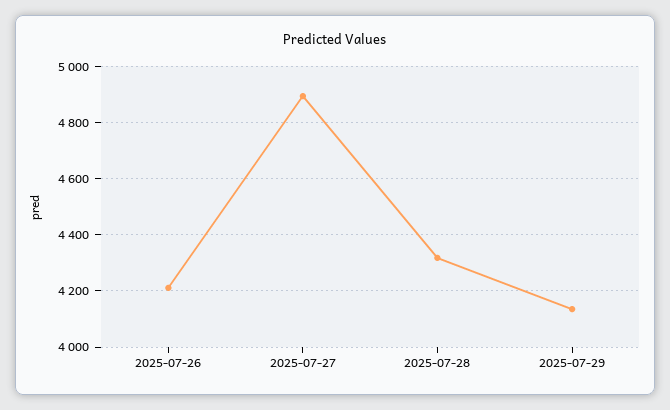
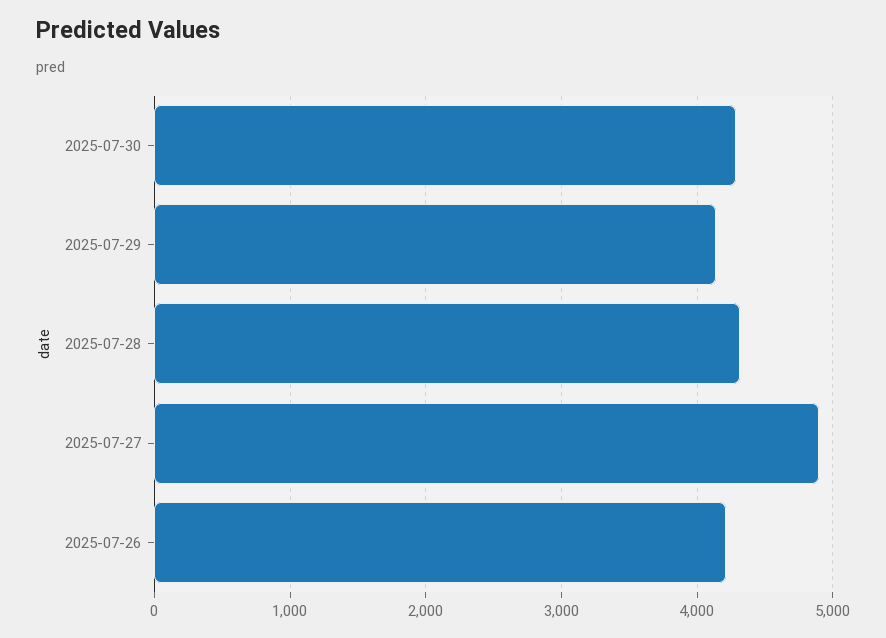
2025-07-30: none -> 4300

